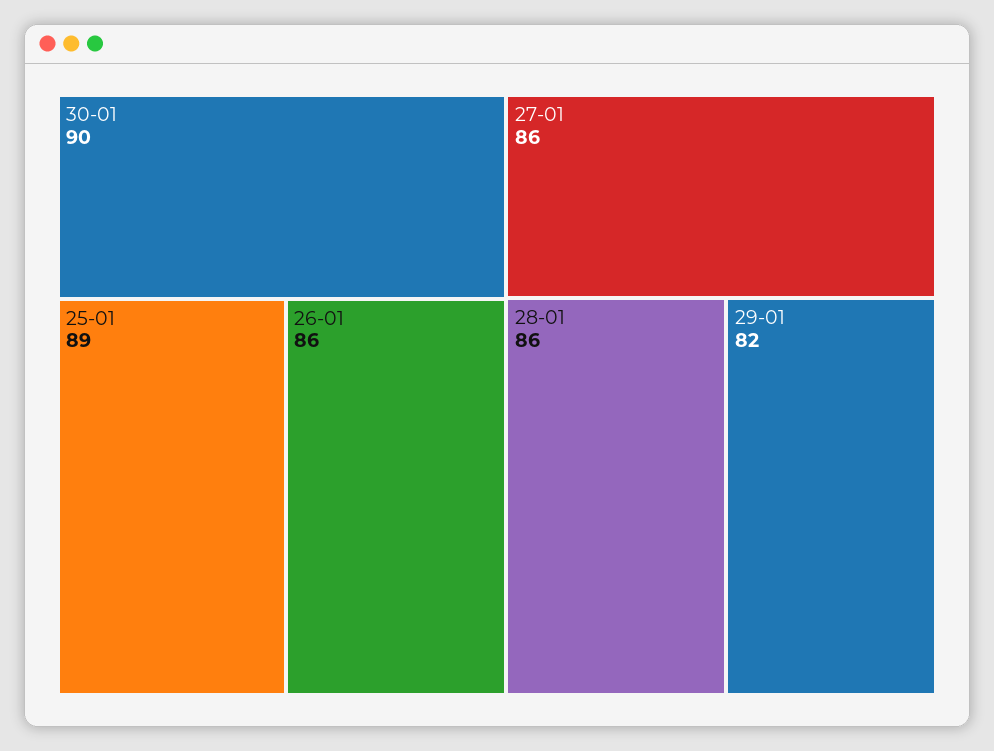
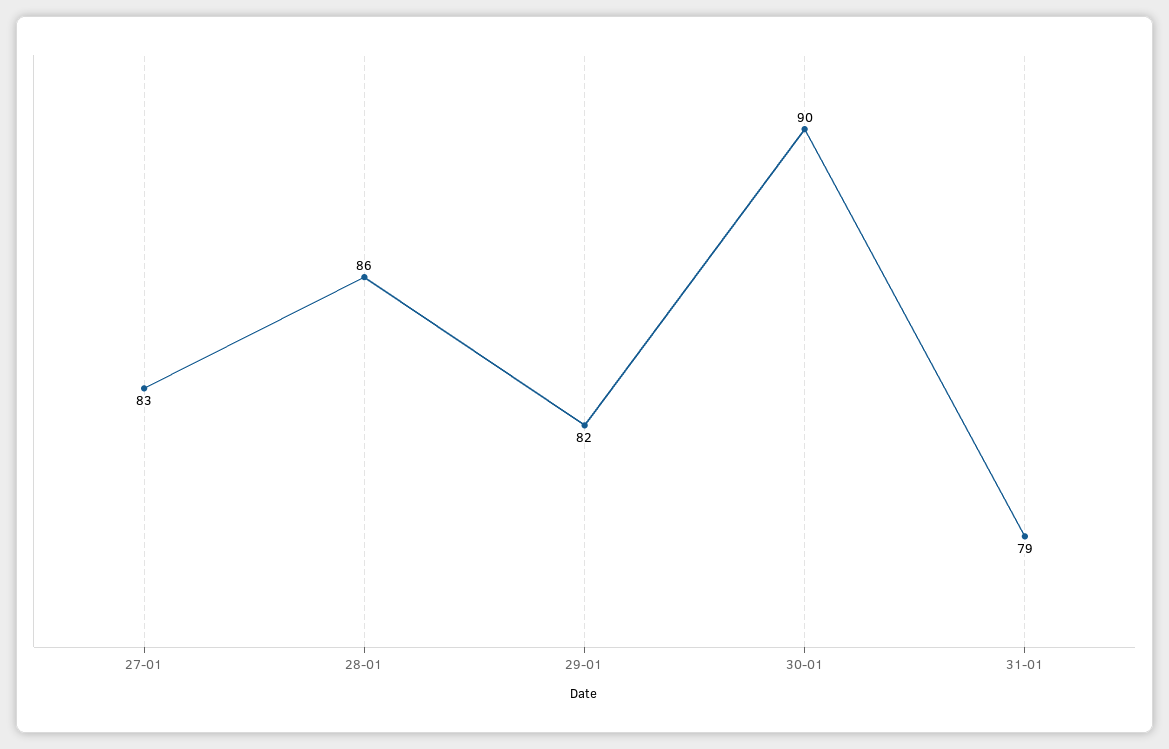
25-01: 89 -> none
26-01: 86 -> none
27-01: 86 -> 83
31-01: none -> 79

